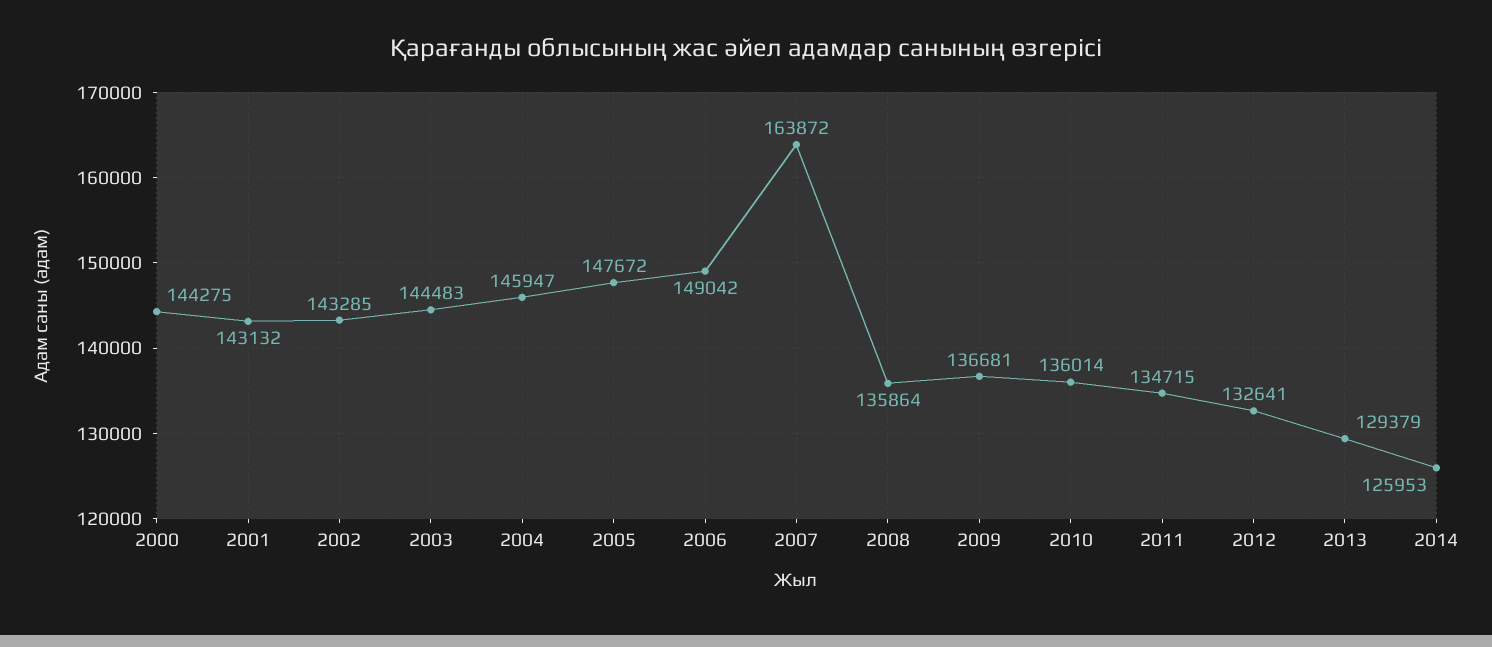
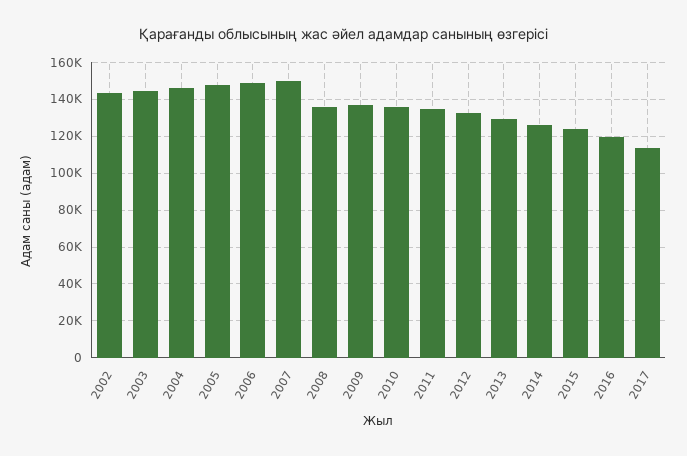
2000: 144275 -> none
2001: 143132 -> none
2007: 163872 -> 150000
2015: none -> 125000
2016: none -> 120000
2017: none -> 115000

